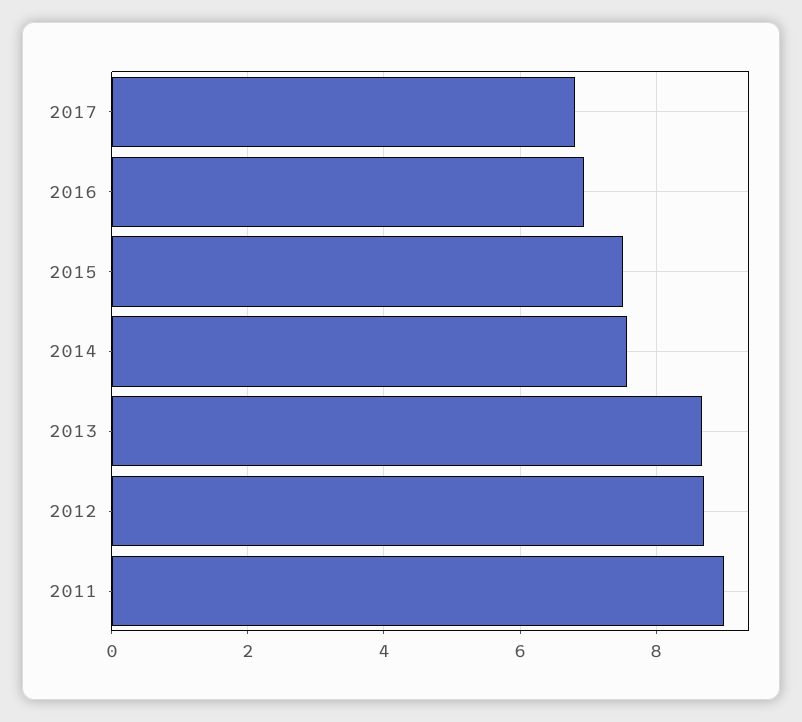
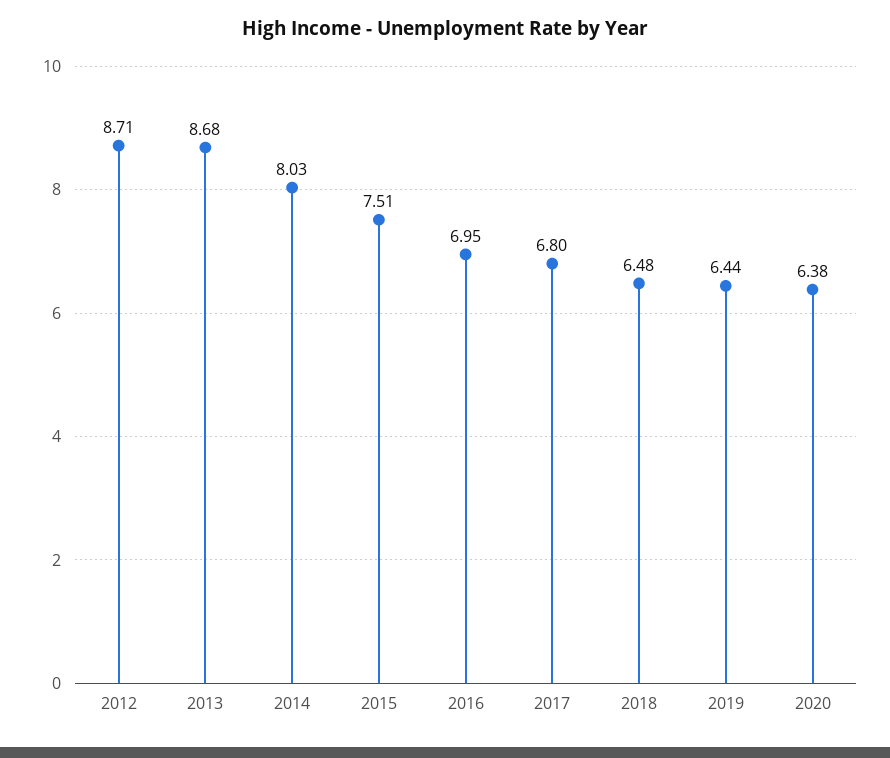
2014: 7.6 -> 8.03
2011: 9 -> none
2018: none -> 6.48
2019: none -> 6.44
2020: none -> 6.38

